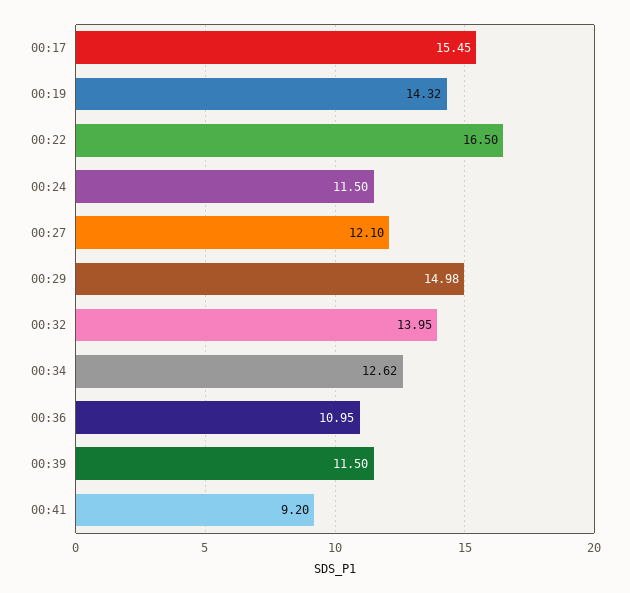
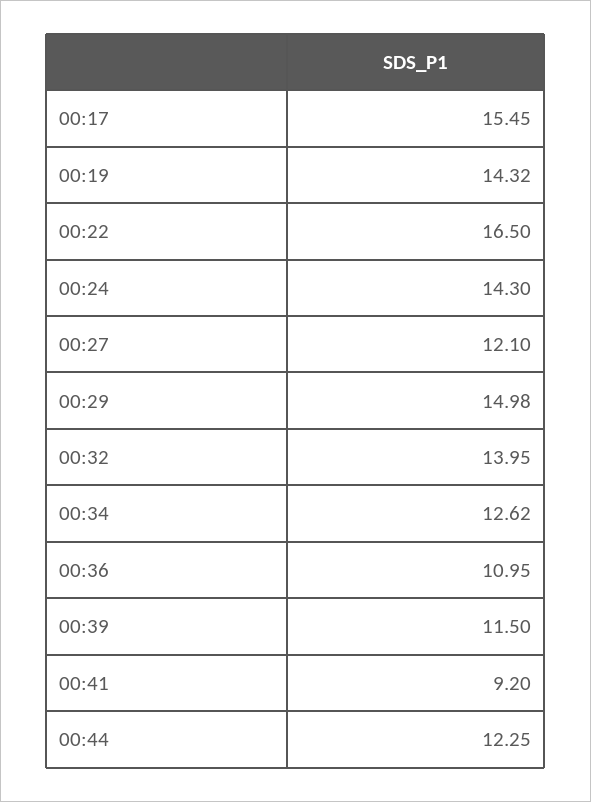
00:24: 11.5 -> 14.3
00:44: none -> 12.25

